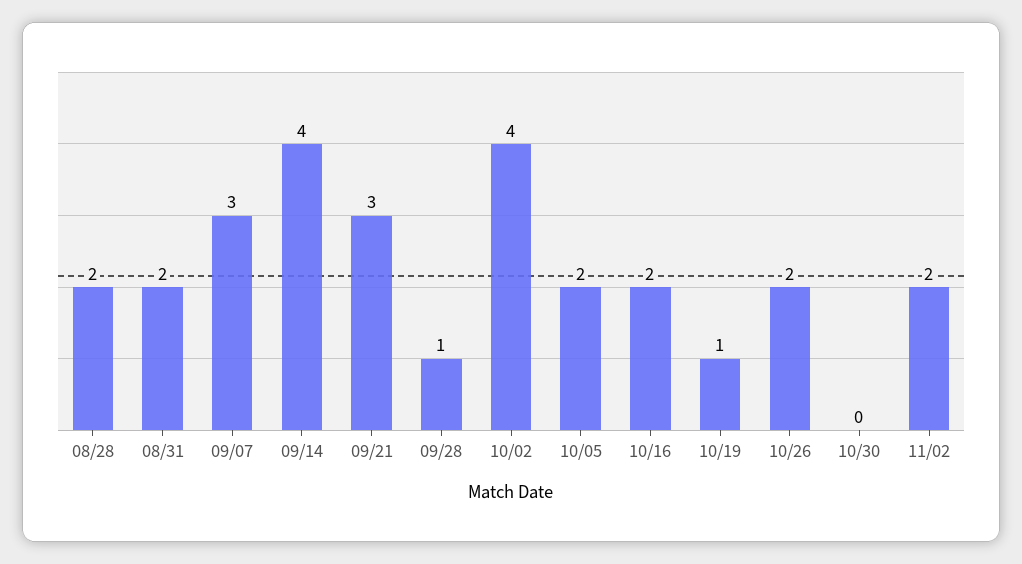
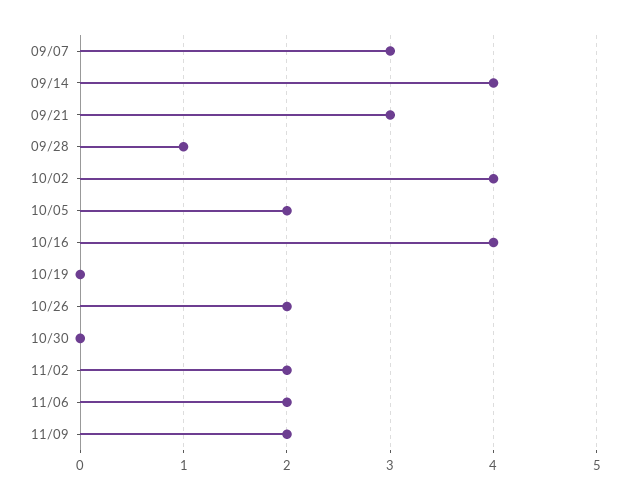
08/28: 2 -> none
08/31: 2 -> none
10/16: 2 -> 4
10/19: 1 -> 0
11/06: none -> 2
11/09: none -> 2

